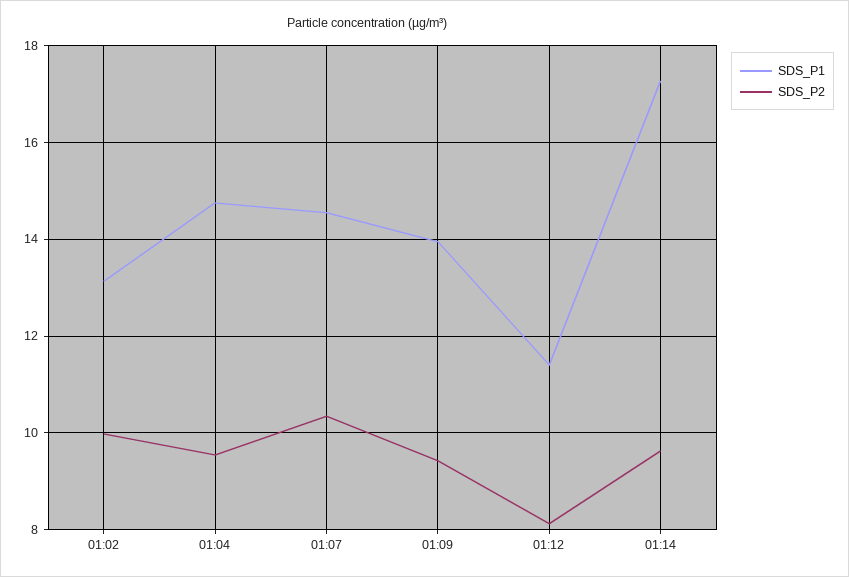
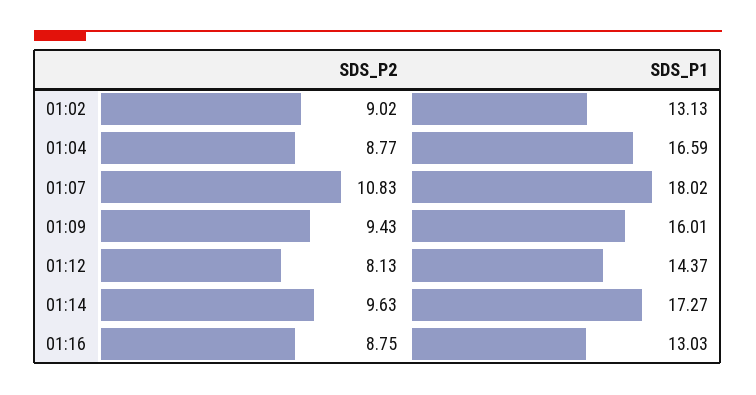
SDS_P2, 01:02: 10 -> 9.02
SDS_P1, 01:04: 14.8 -> 16.59
SDS_P2, 01:04: 9.6 -> 8.77
SDS_P1, 01:07: 14.6 -> 18.02
SDS_P2, 01:07: 10.4 -> 10.83
SDS_P1, 01:09: 14 -> 16.01
SDS_P1, 01:12: 11.4 -> 14.37
SDS_P2, 01:16: none -> 8.75
SDS_P1, 01:16: none -> 13.03

